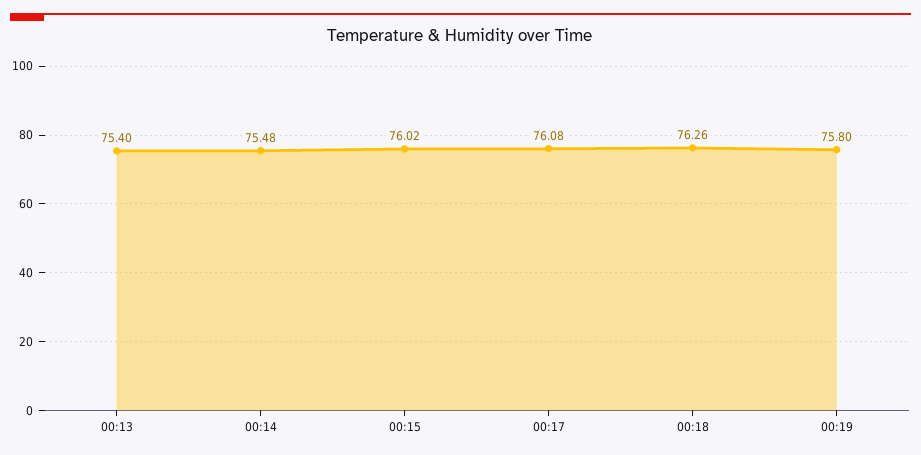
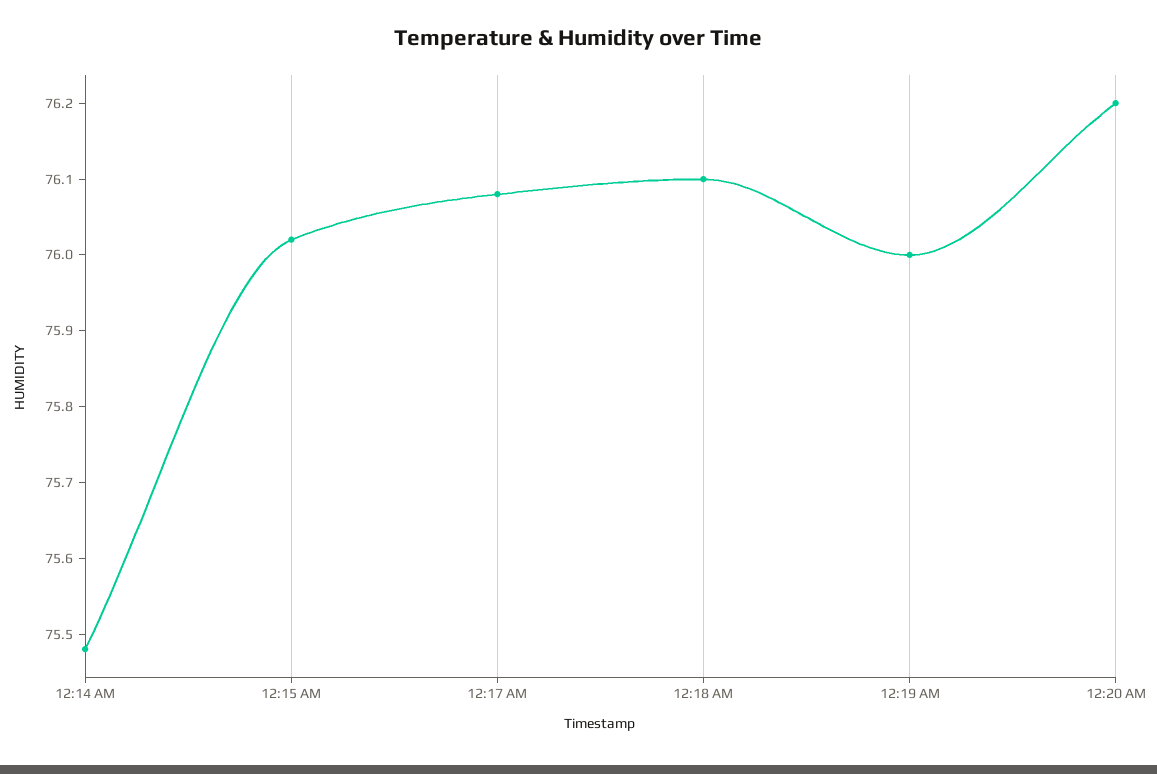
00:13: 75.4 -> none
00:18: 76.26 -> 76.1
00:19: 75.8 -> 76
12:20 AM: none -> 76.2

